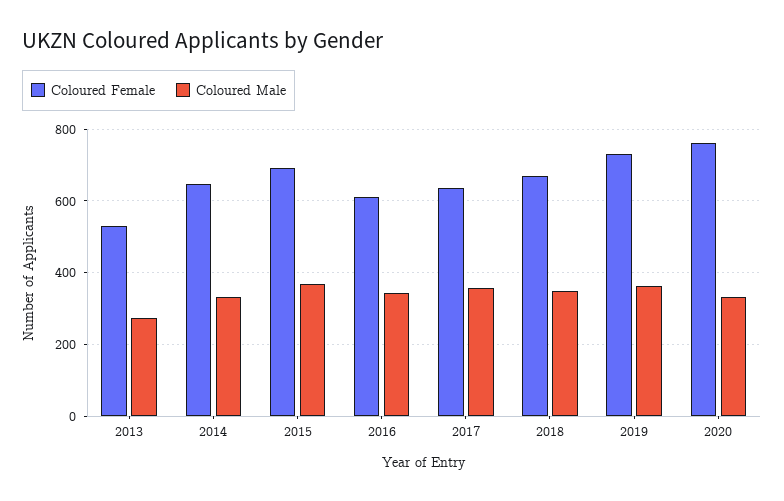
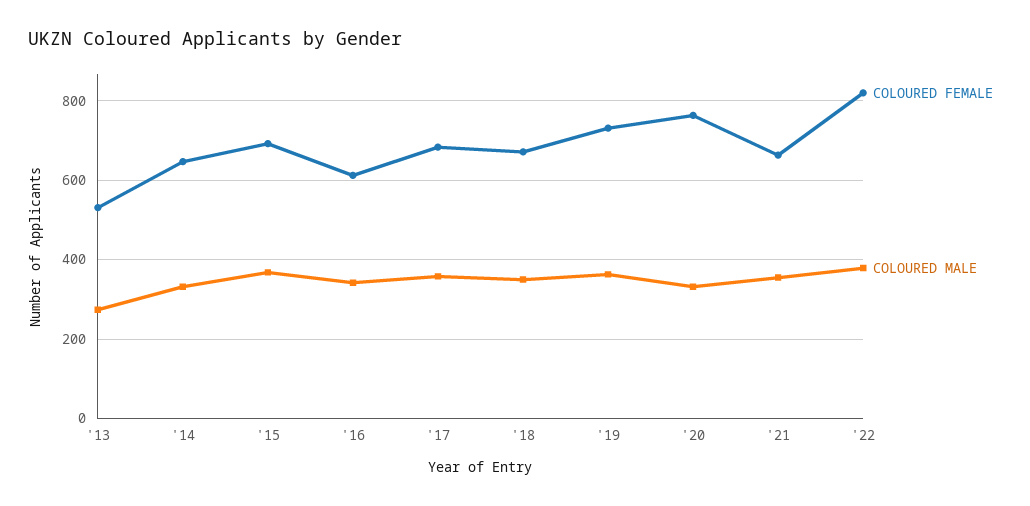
Coloured Female, 2017: 640 -> 680
Coloured Female, '21: none -> 660
Coloured Male, '21: none -> 360
Coloured Female, '22: none -> 820
Coloured Male, '22: none -> 380

